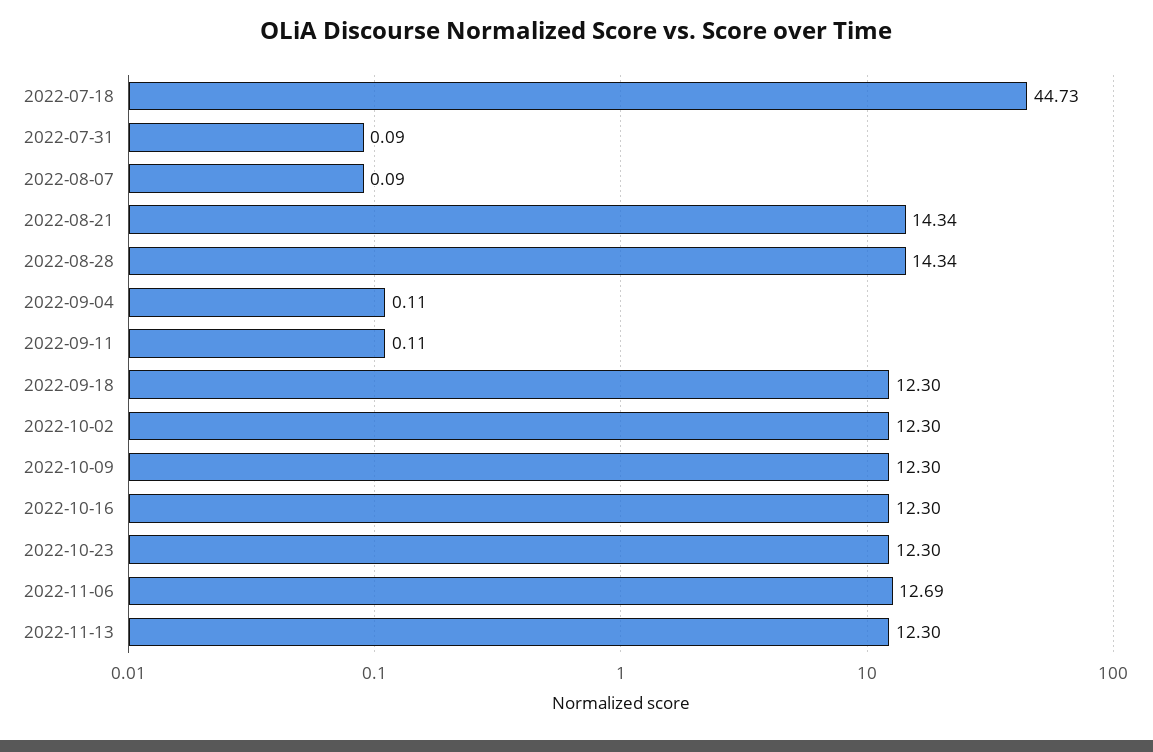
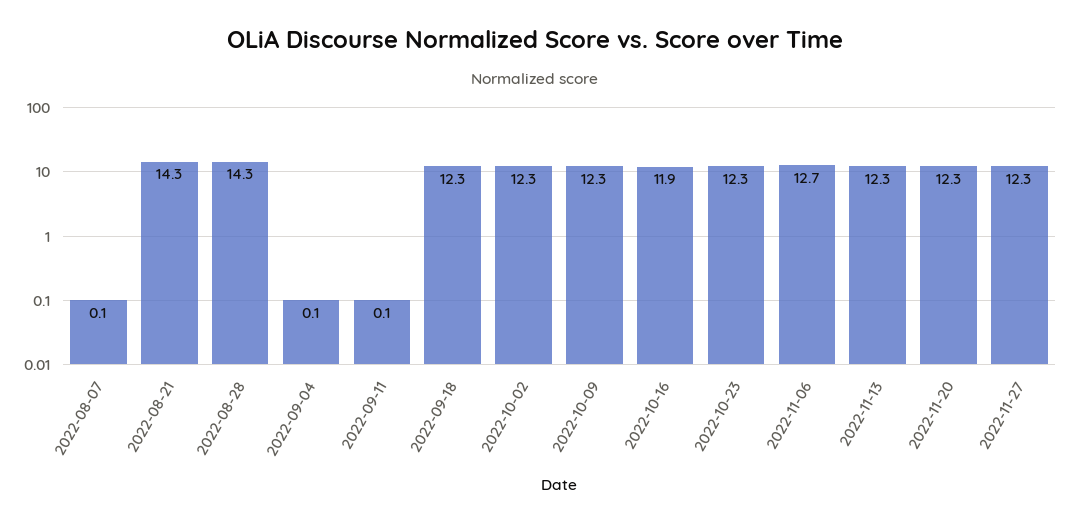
2022-07-18: 44.73 -> none
2022-07-31: 0.09 -> none
2022-10-16: 12.3 -> 11.9
2022-11-20: none -> 12.3
2022-11-27: none -> 12.3

